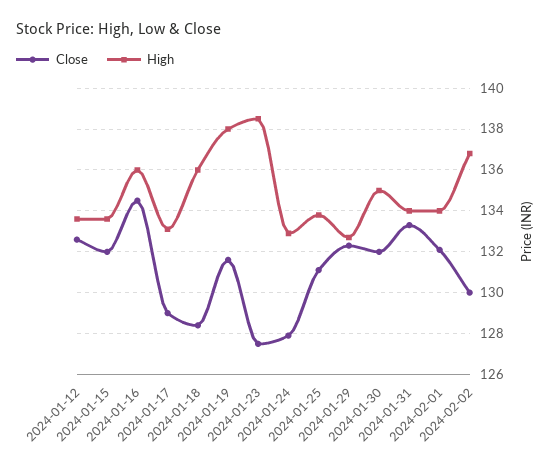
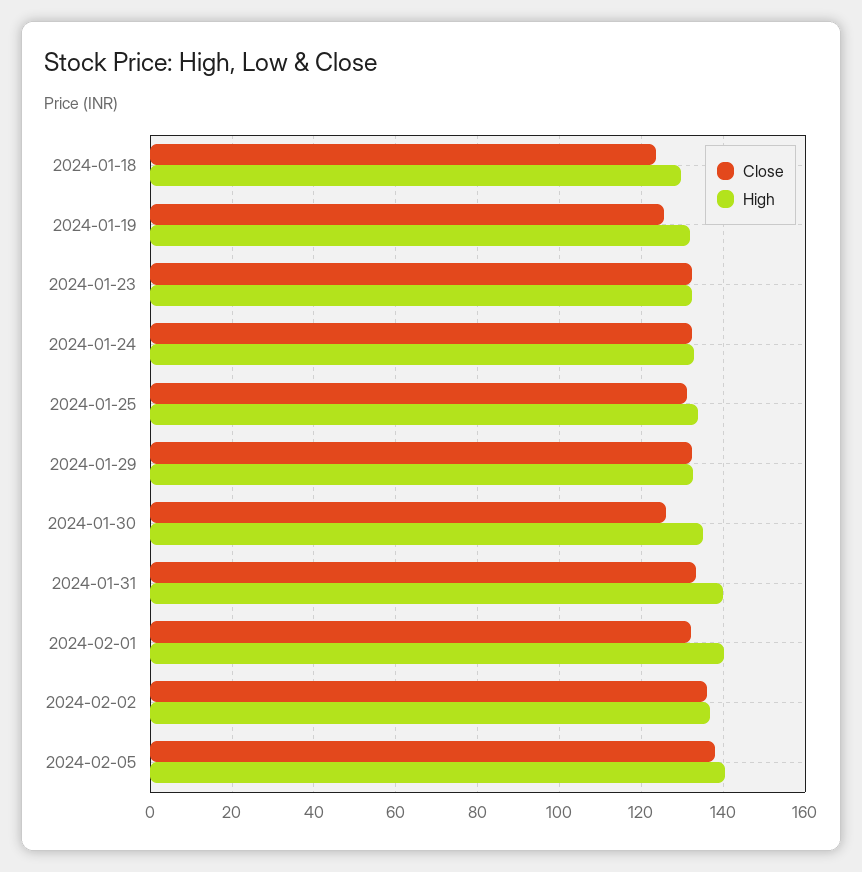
Close, 2024-01-12: 132.5 -> none
High, 2024-01-12: 133.5 -> none
Close, 2024-01-15: 132 -> none
High, 2024-01-15: 133.5 -> none
Close, 2024-01-16: 134.5 -> none
High, 2024-01-16: 136 -> none
Close, 2024-01-17: 129 -> none
High, 2024-01-17: 133 -> none
Close, 2024-01-18: 128.5 -> 124
High, 2024-01-18: 136 -> 130
Close, 2024-01-19: 131.5 -> 126
High, 2024-01-19: 138 -> 132
Close, 2024-01-23: 127.5 -> 132
High, 2024-01-23: 138.5 -> 132
Close, 2024-01-24: 128 -> 132
Close, 2024-01-30: 132 -> 126
High, 2024-01-31: 134 -> 140
High, 2024-02-01: 134 -> 140
Close, 2024-02-02: 130 -> 136
Close, 2024-02-05: none -> 138
High, 2024-02-05: none -> 140

